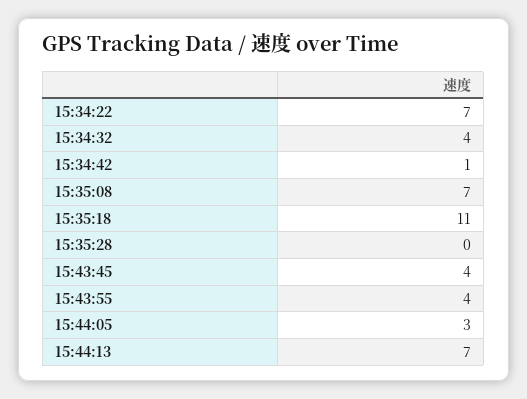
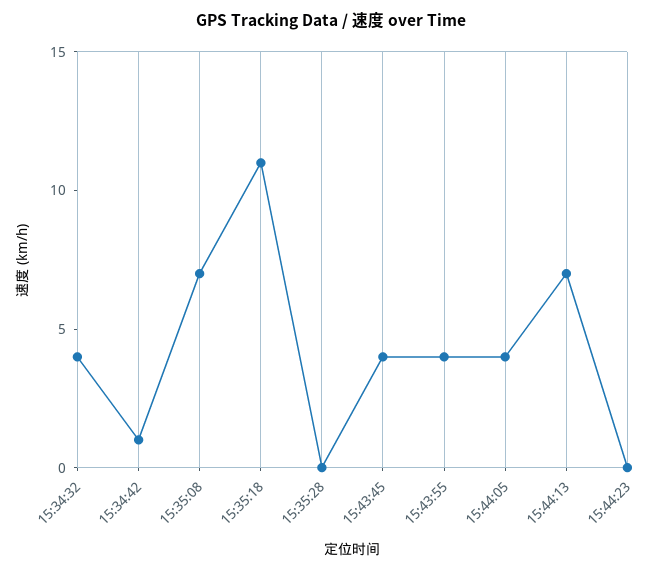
15:34:22: 7 -> none
15:44:05: 3 -> 4
15:44:23: none -> 0

